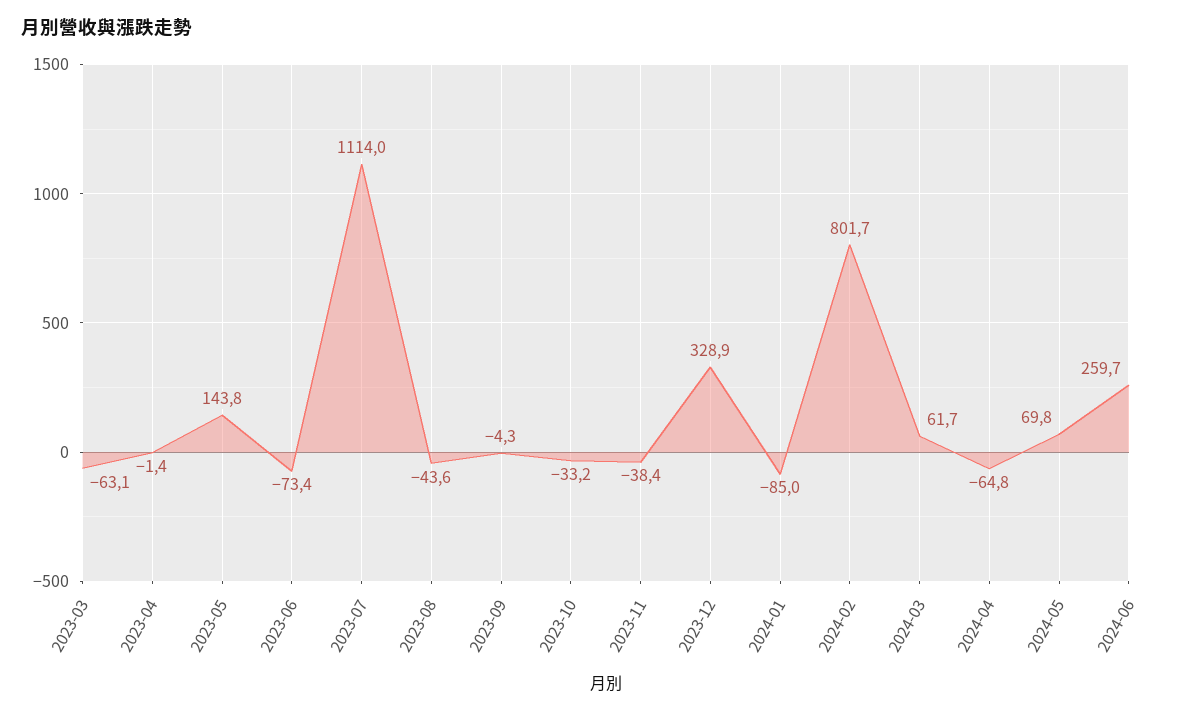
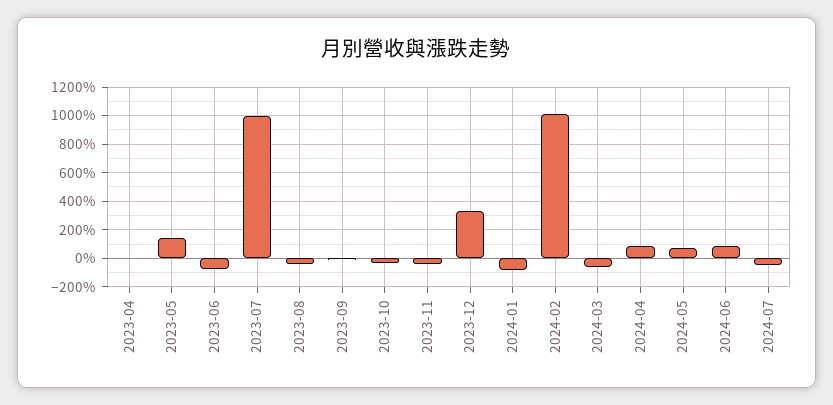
2023-03: -63.1 -> none
2023-07: 1114 -> 1000
2024-02: 801.7 -> 1000
2024-03: 61.7 -> -50
2024-04: -64.8 -> 100
2024-06: 259.7 -> 100
2024-07: none -> -50

